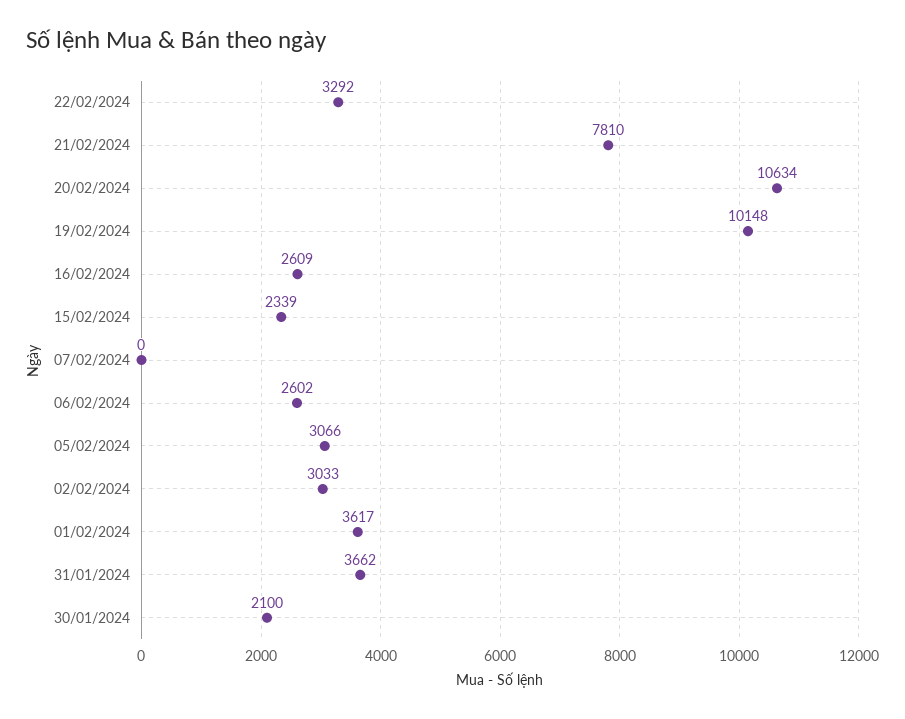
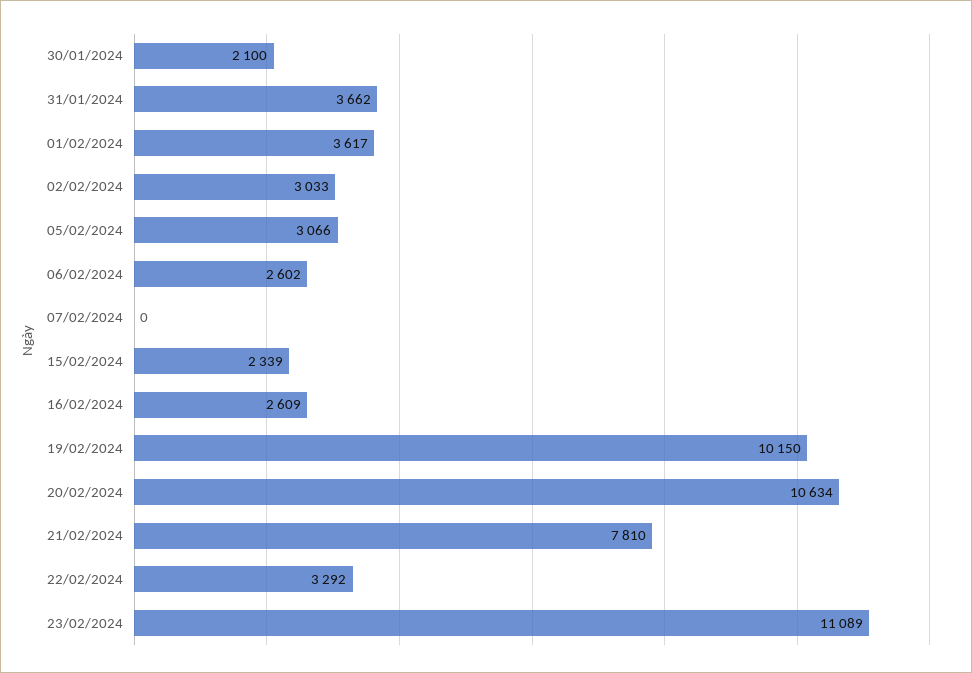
19/02/2024: 10148 -> 10150
23/02/2024: none -> 11089

